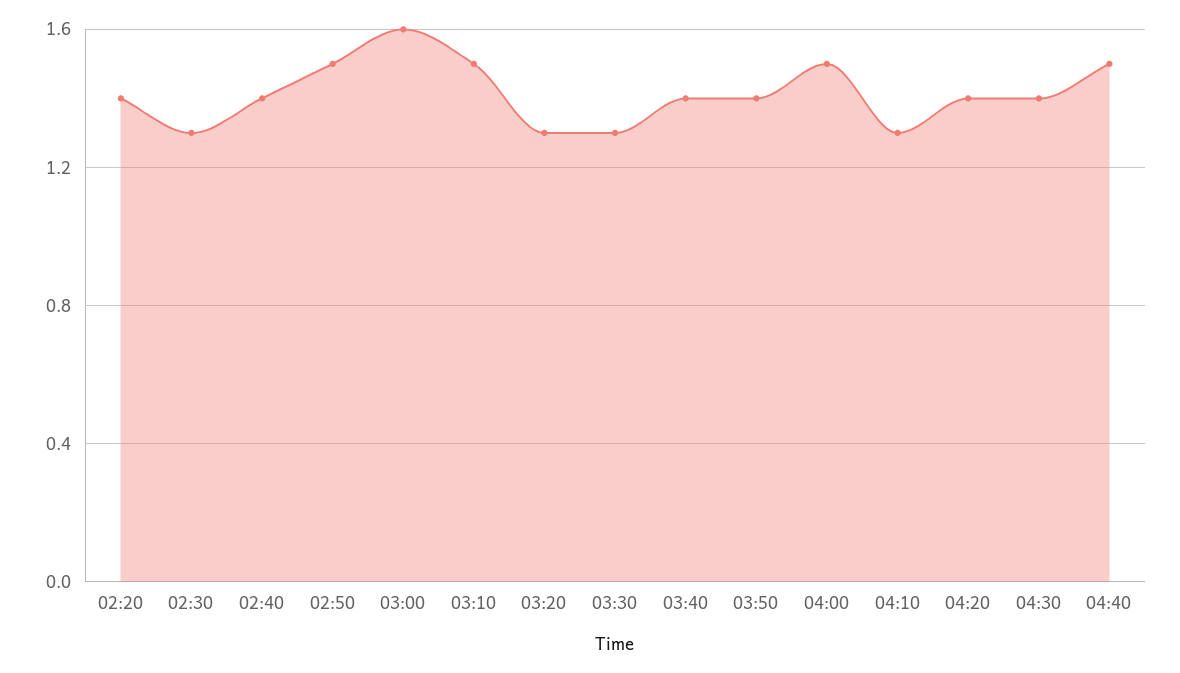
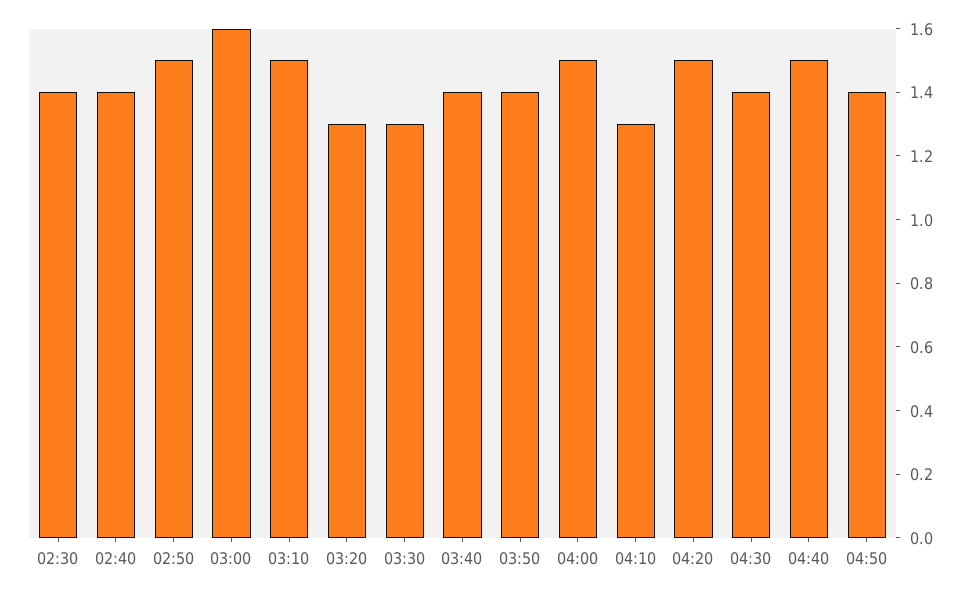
02:20: 1.4 -> none
02:30: 1.3 -> 1.4
04:20: 1.4 -> 1.5
04:50: none -> 1.4

